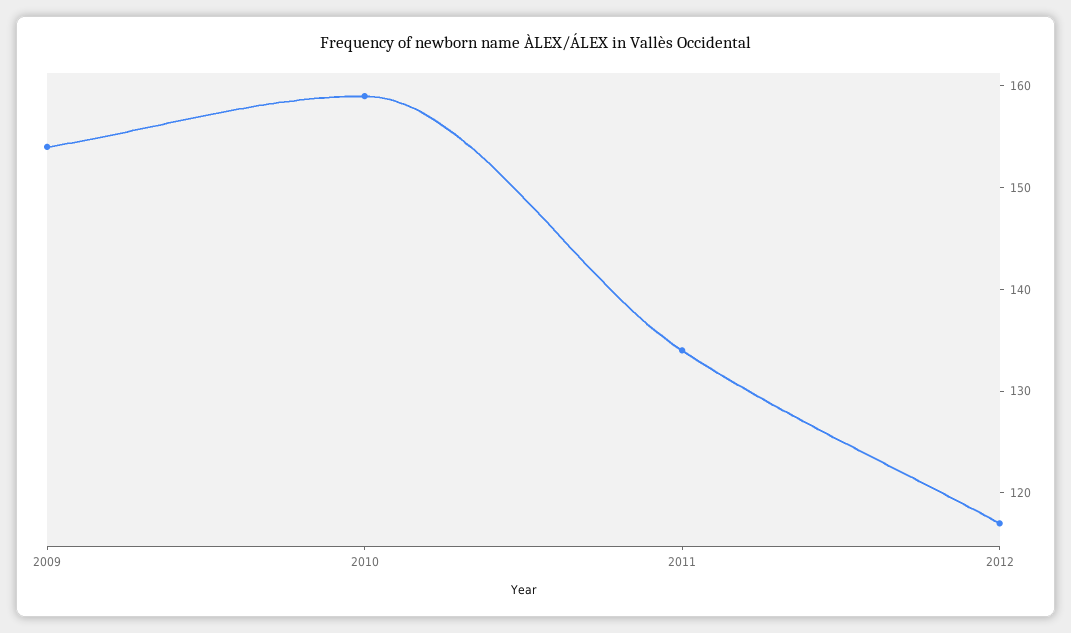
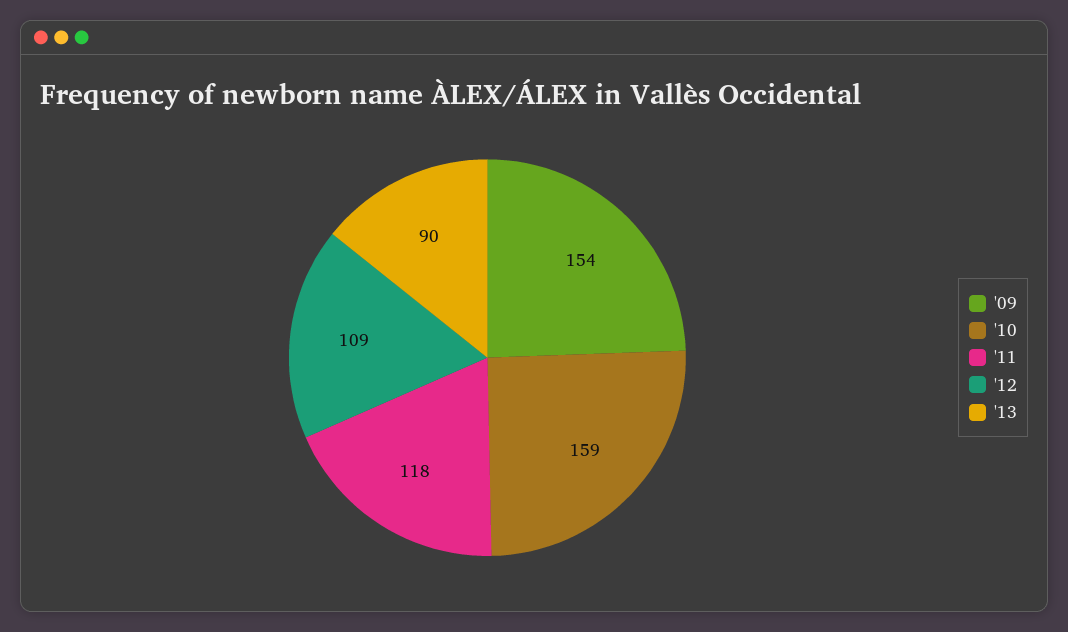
2011: 134 -> 118
2012: 117 -> 109
'13: none -> 90

